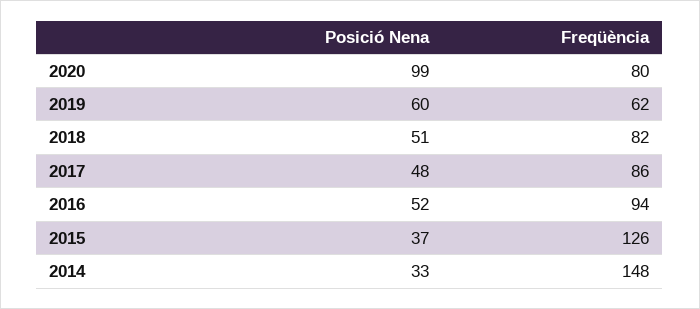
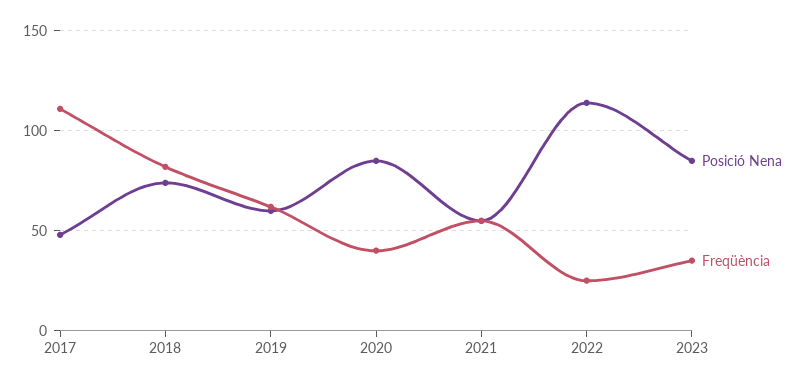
Posició Nena, 2020: 99 -> 85
Freqüència, 2020: 80 -> 40
Posició Nena, 2018: 51 -> 75
Freqüència, 2017: 86 -> 110
Posició Nena, 2016: 52 -> none
Freqüència, 2016: 94 -> none
Posició Nena, 2015: 37 -> none
Freqüència, 2015: 126 -> none
Posició Nena, 2014: 33 -> none
Freqüència, 2014: 148 -> none
Posició Nena, 2021: none -> 55
Freqüència, 2021: none -> 55
Posició Nena, 2022: none -> 115
Freqüència, 2022: none -> 25
Posició Nena, 2023: none -> 85
Freqüència, 2023: none -> 35

